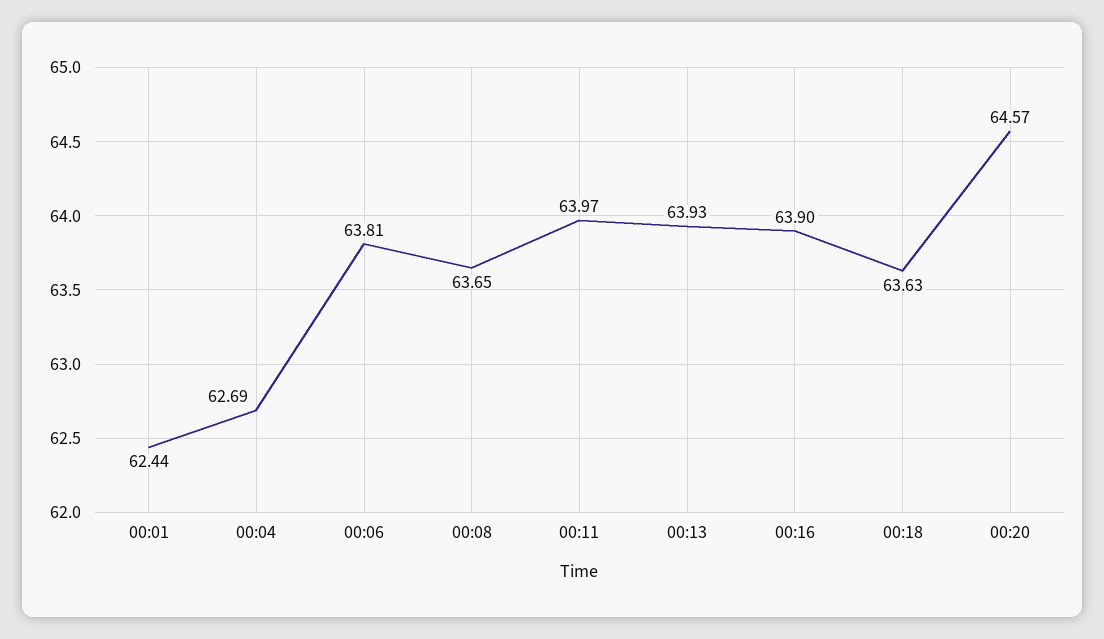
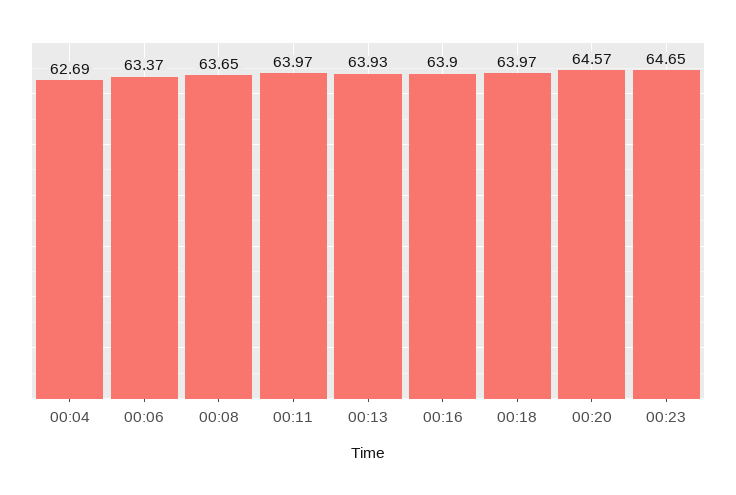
00:01: 62.44 -> none
00:06: 63.81 -> 63.37
00:18: 63.63 -> 63.97
00:23: none -> 64.65

